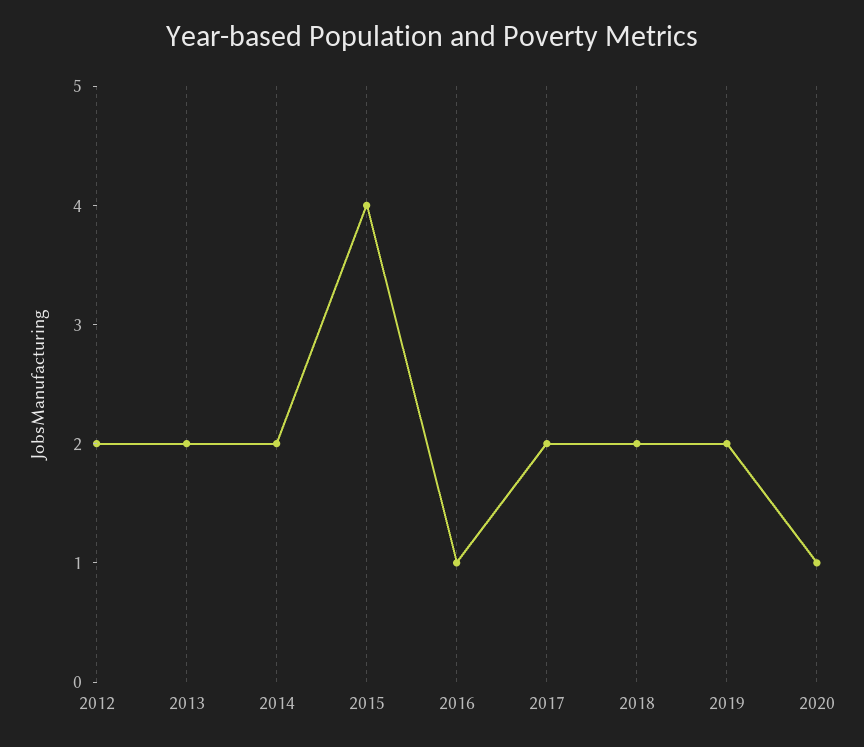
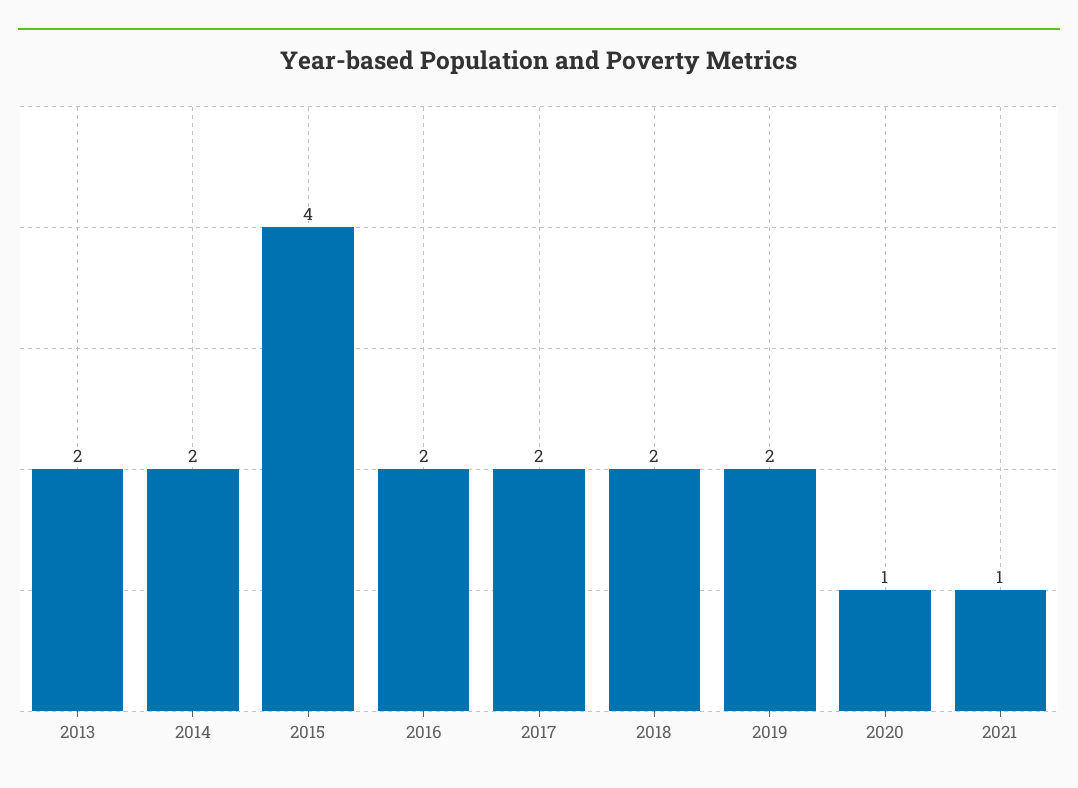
2012: 2 -> none
2016: 1 -> 2
2021: none -> 1

